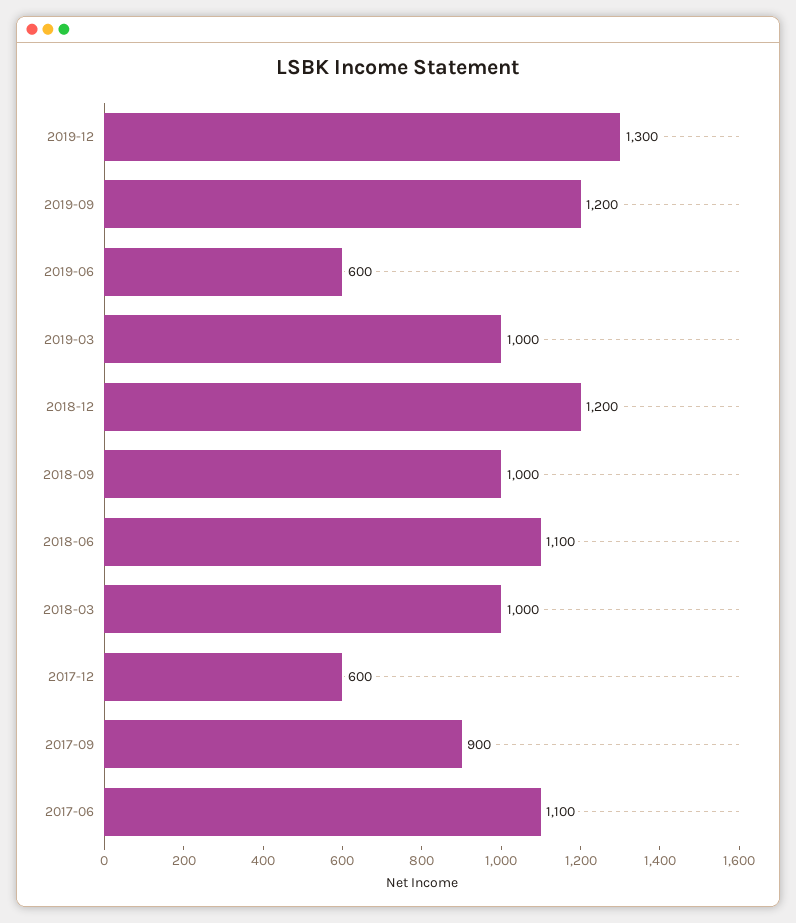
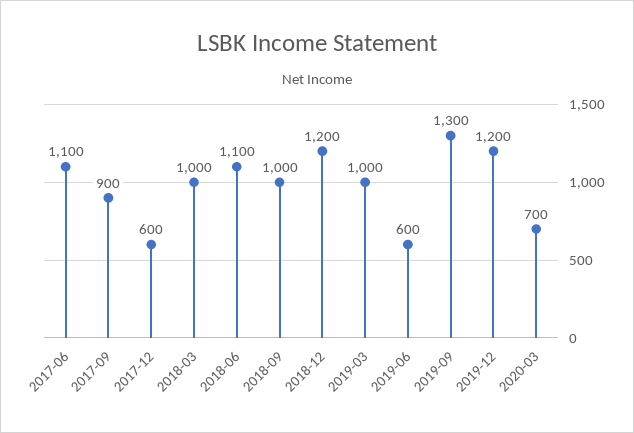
2019-12: 1300 -> 1200
2019-09: 1200 -> 1300
2020-03: none -> 700

